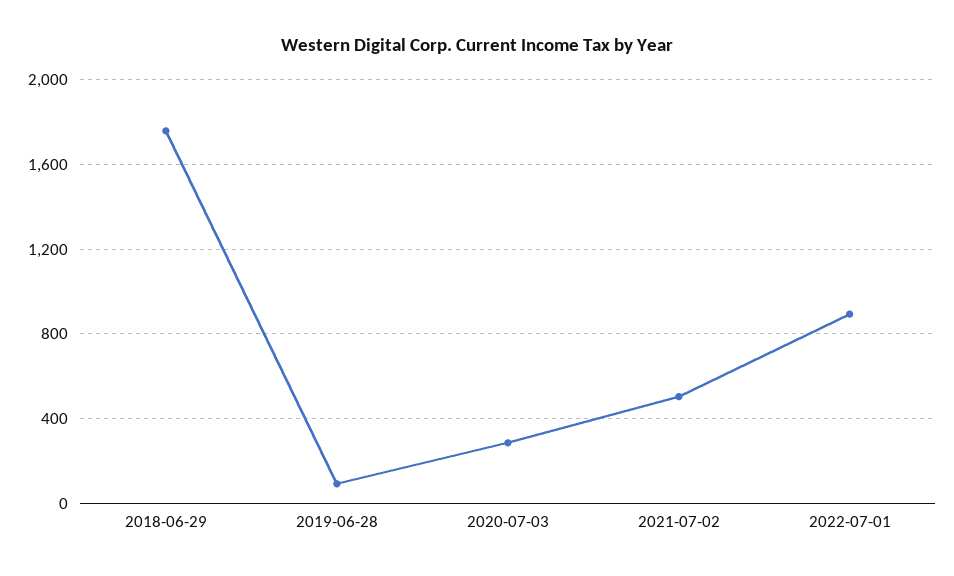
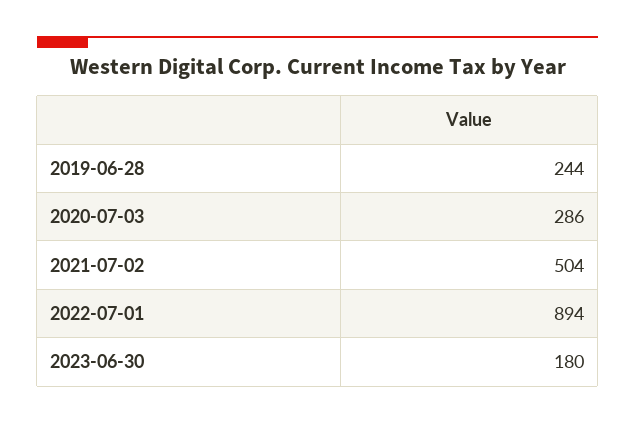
2018-06-29: 1750 -> none
2019-06-28: 100 -> 244
2023-06-30: none -> 180

